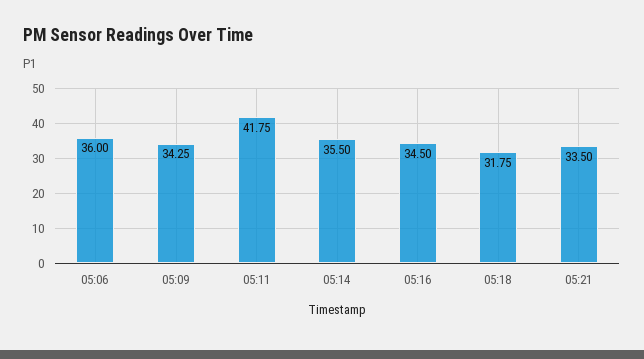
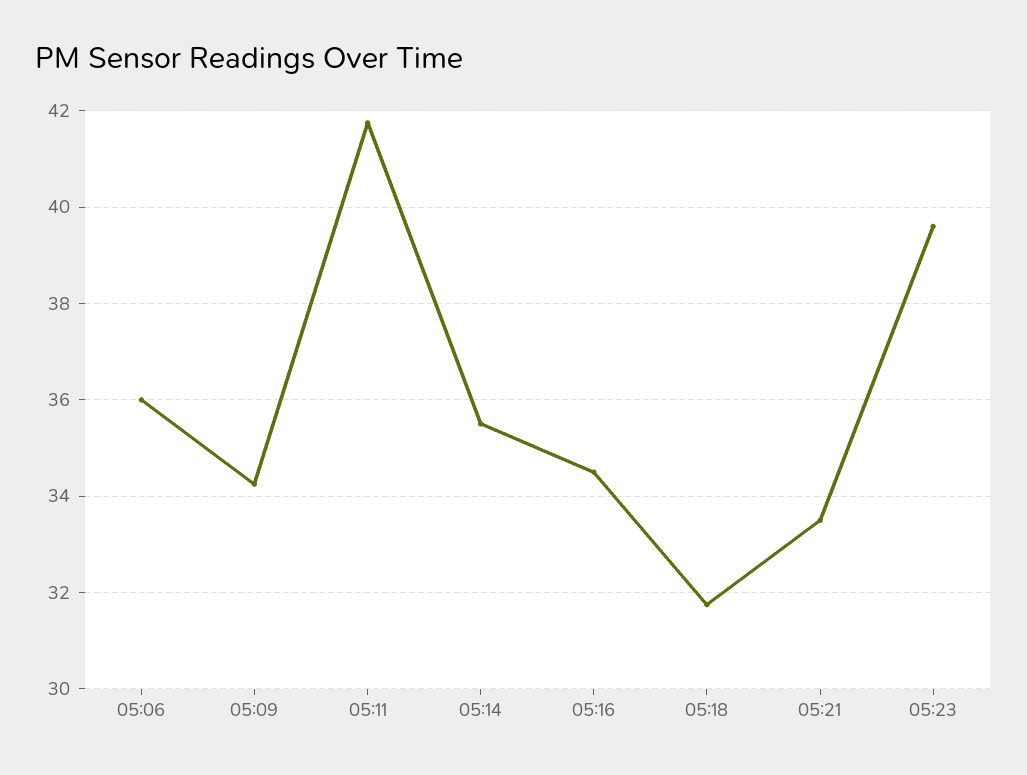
05:23: none -> 39.6

